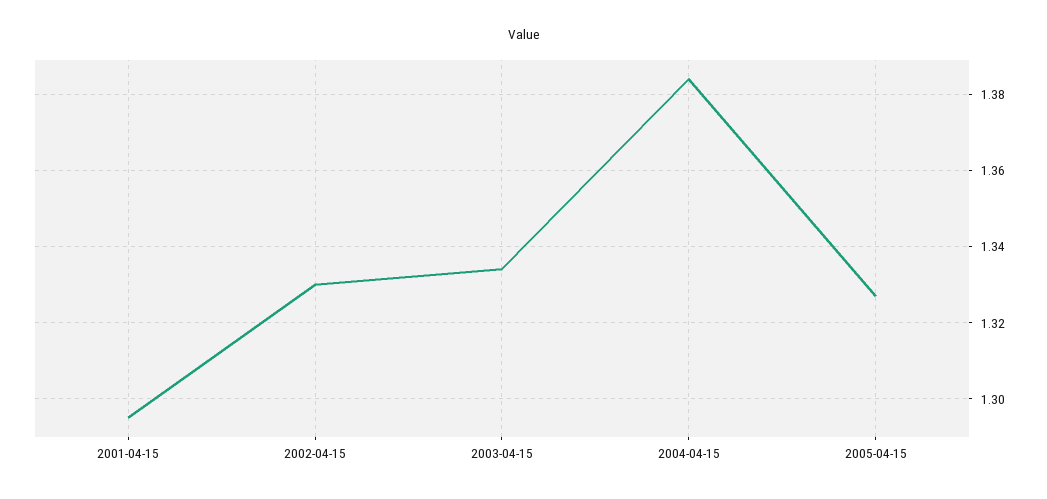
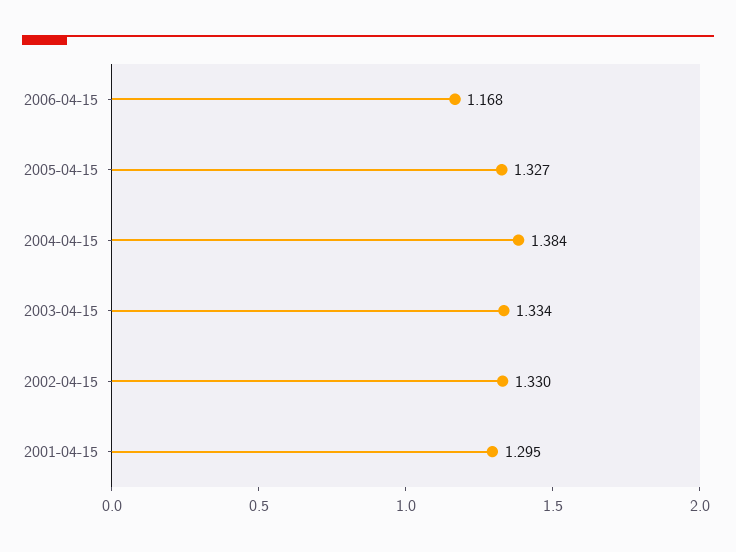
2006-04-15: none -> 1.168

